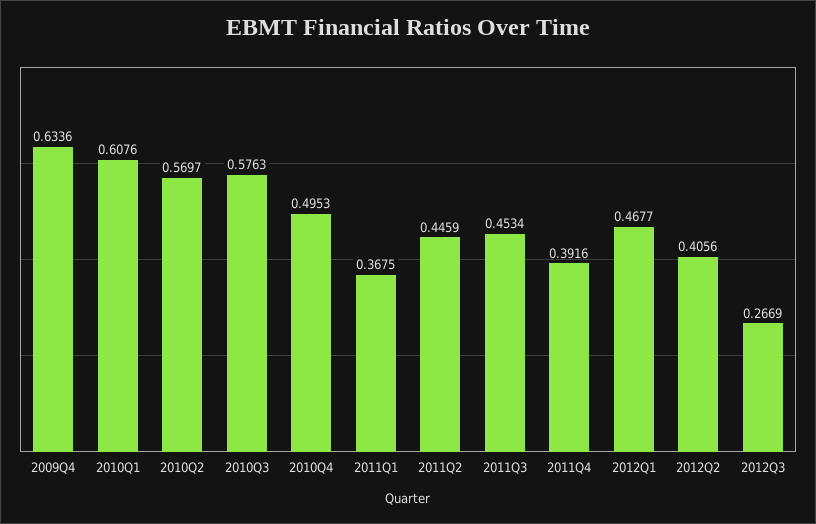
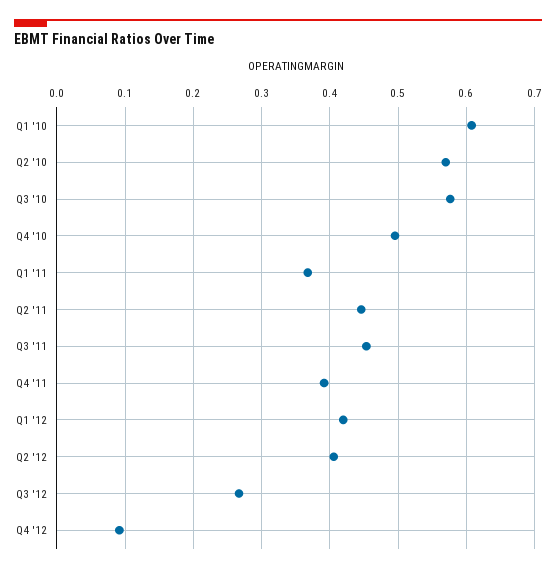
2009Q4: 0.6336 -> none
2012Q1: 0.4677 -> 0.42
Q4 '12: none -> 0.09

